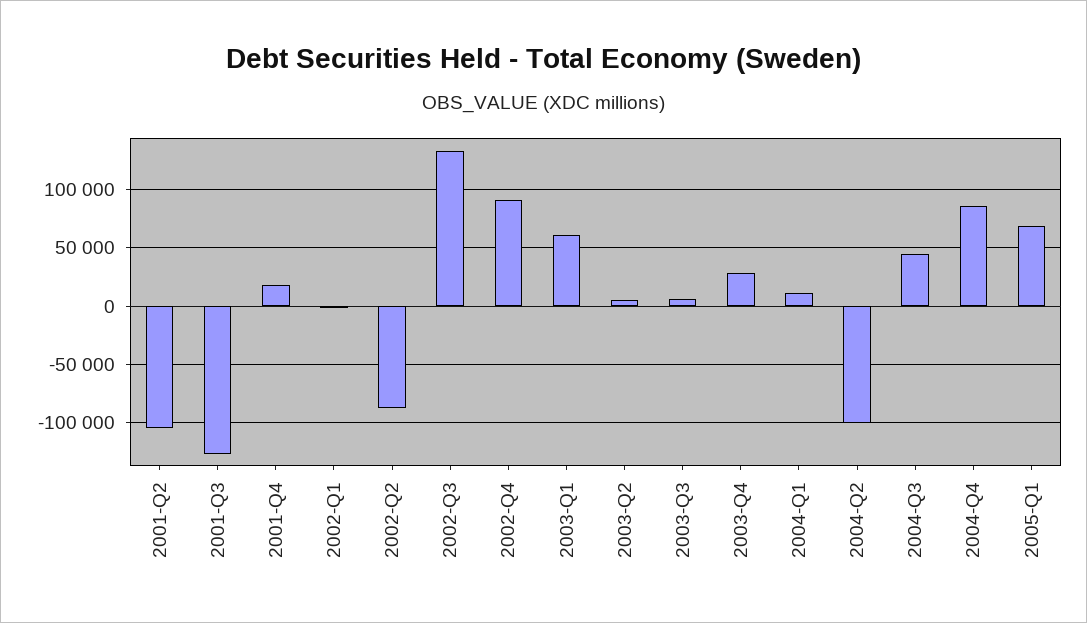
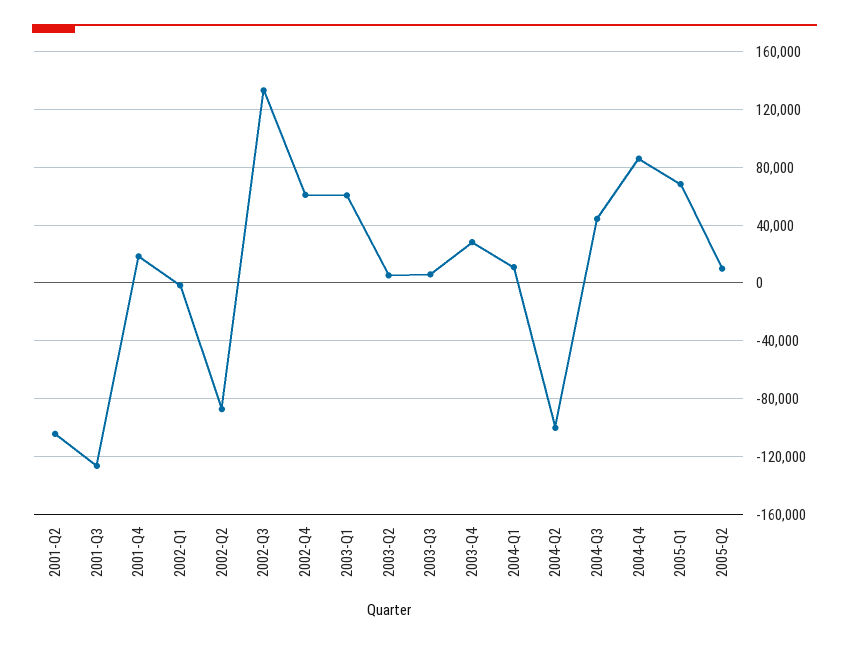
2002-Q4: 90000 -> 60000
2005-Q2: none -> 10000

